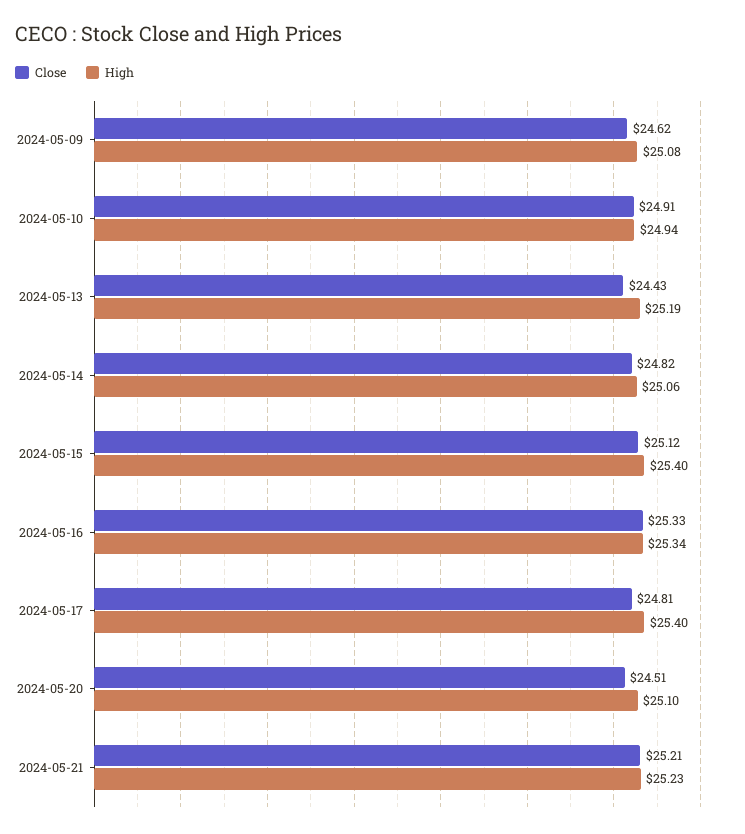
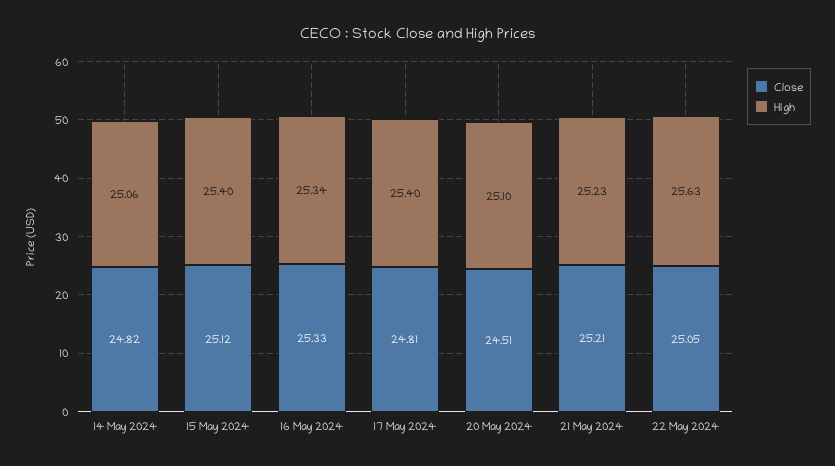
Close, 2024-05-09: 24.62 -> none
High, 2024-05-09: 25.08 -> none
Close, 2024-05-10: 24.91 -> none
High, 2024-05-10: 24.94 -> none
Close, 2024-05-13: 24.43 -> none
High, 2024-05-13: 25.19 -> none
Close, 22 May 2024: none -> 25.05
High, 22 May 2024: none -> 25.63

